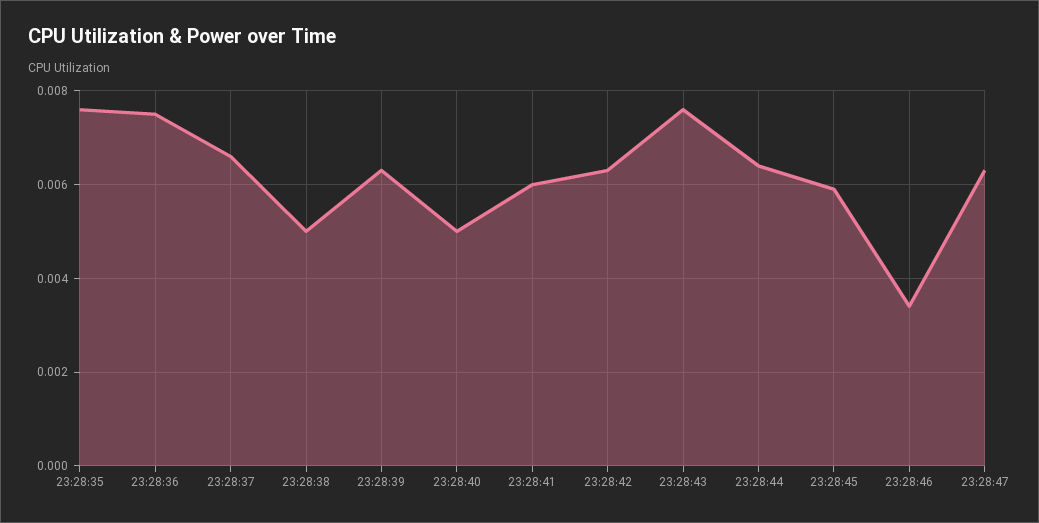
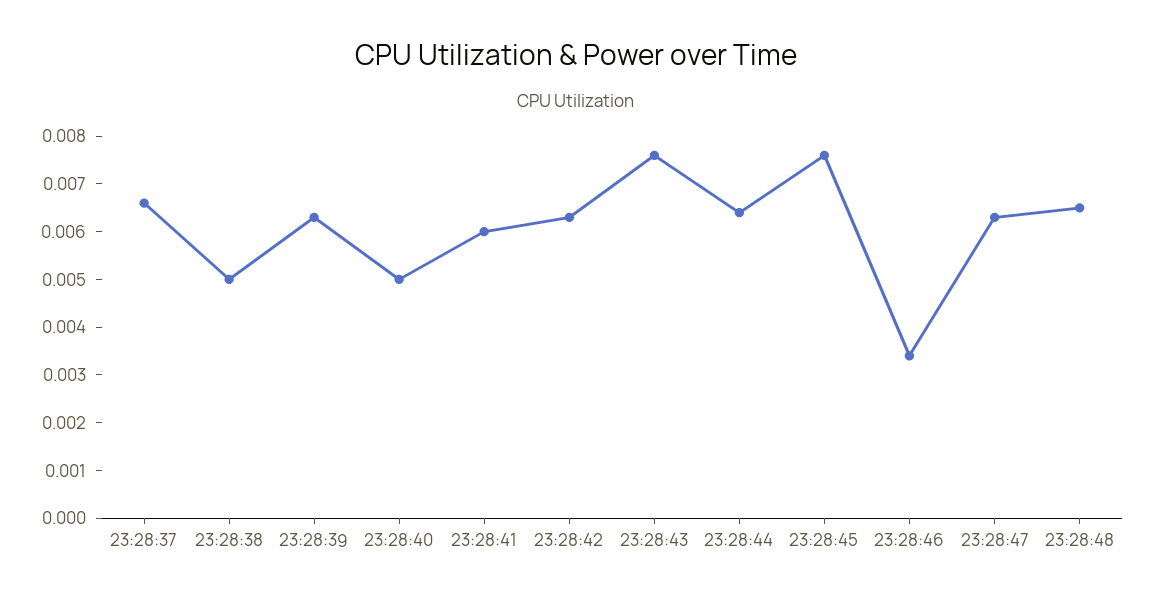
23:28:35: 0.0075 -> none
23:28:36: 0.0075 -> none
23:28:45: 0.006 -> 0.0075
23:28:48: none -> 0.0065

